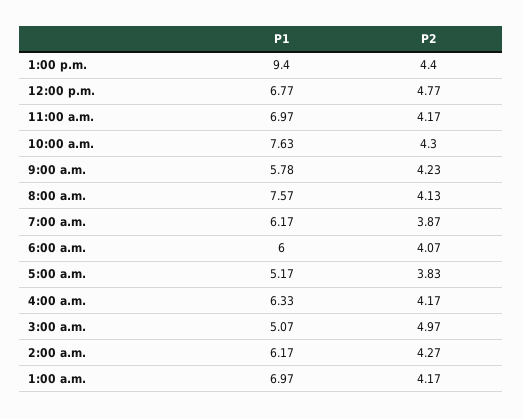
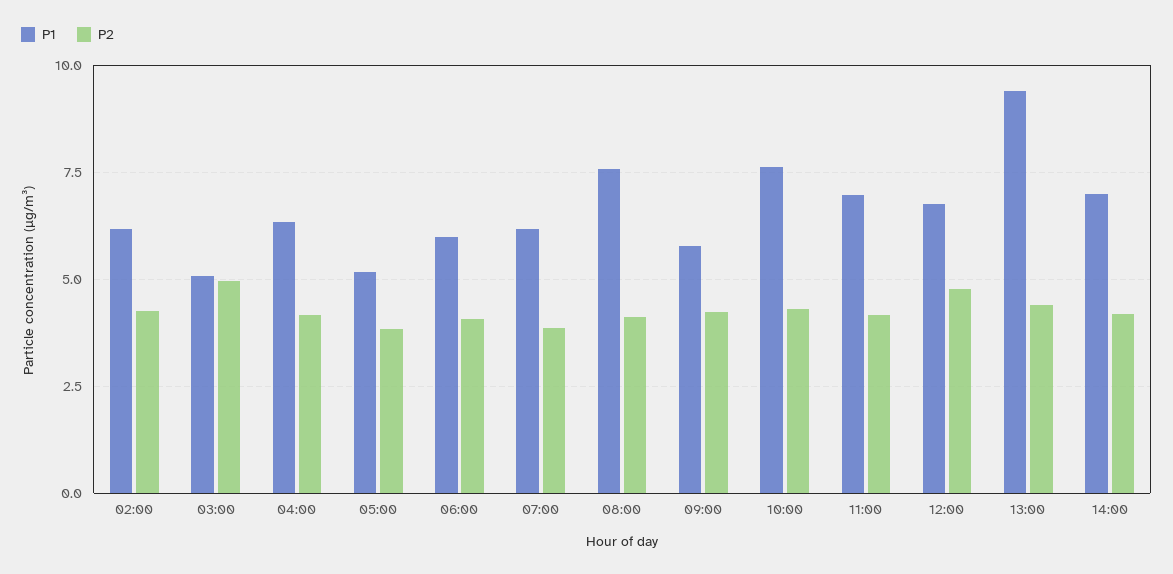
P1, 1:00 a.m.: 6.97 -> none
P2, 1:00 a.m.: 4.17 -> none
P1, 14:00: none -> 7
P2, 14:00: none -> 4.25

